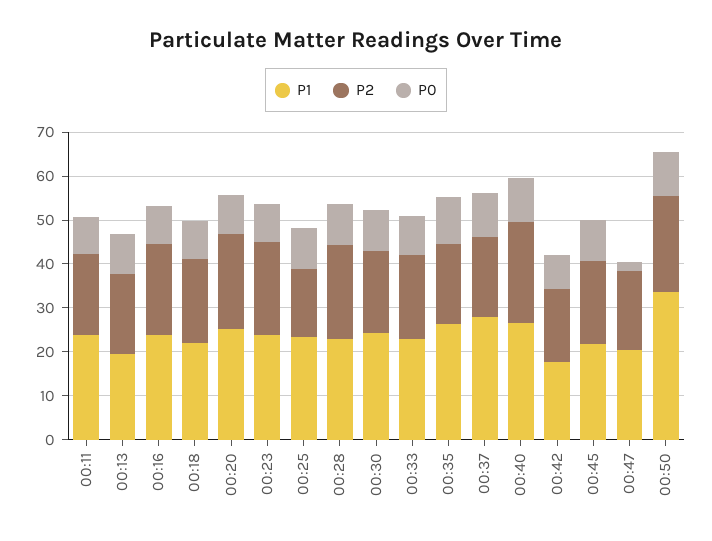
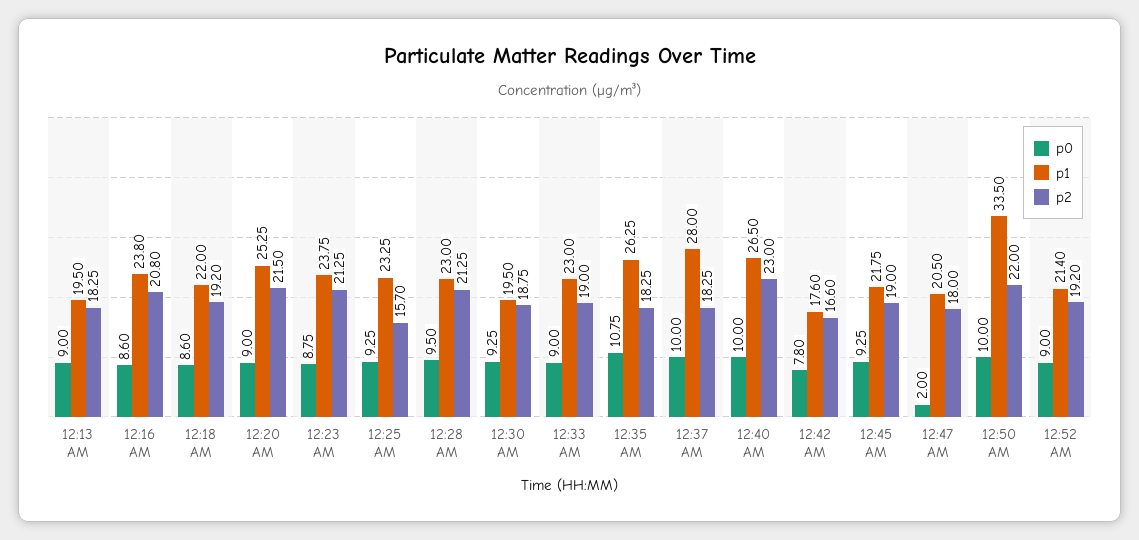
P1, 00:11: 24 -> none
P2, 00:11: 18 -> none
P0, 00:11: 8 -> none
P1, 00:30: 24 -> 19.5
P0, 12:52 AM: none -> 9
P1, 12:52 AM: none -> 21.4
P2, 12:52 AM: none -> 19.2

